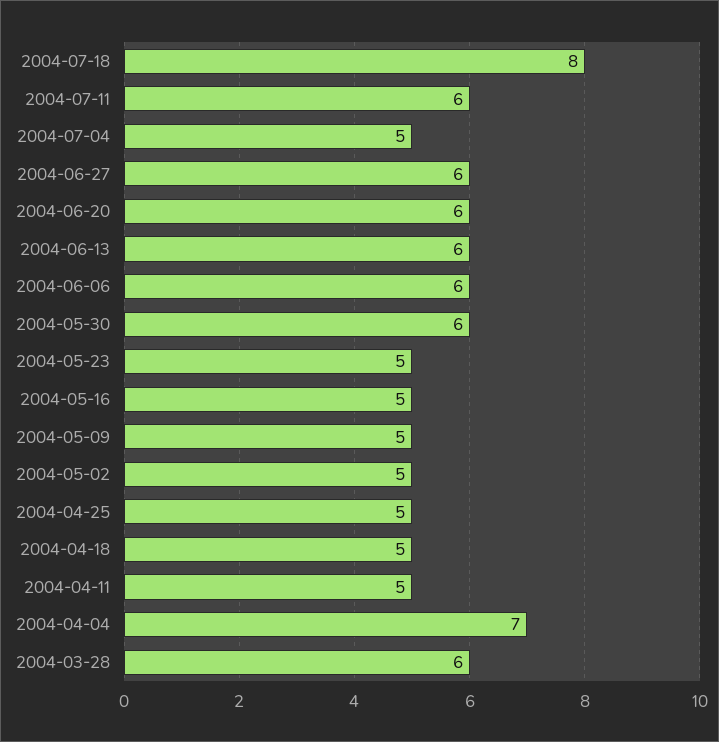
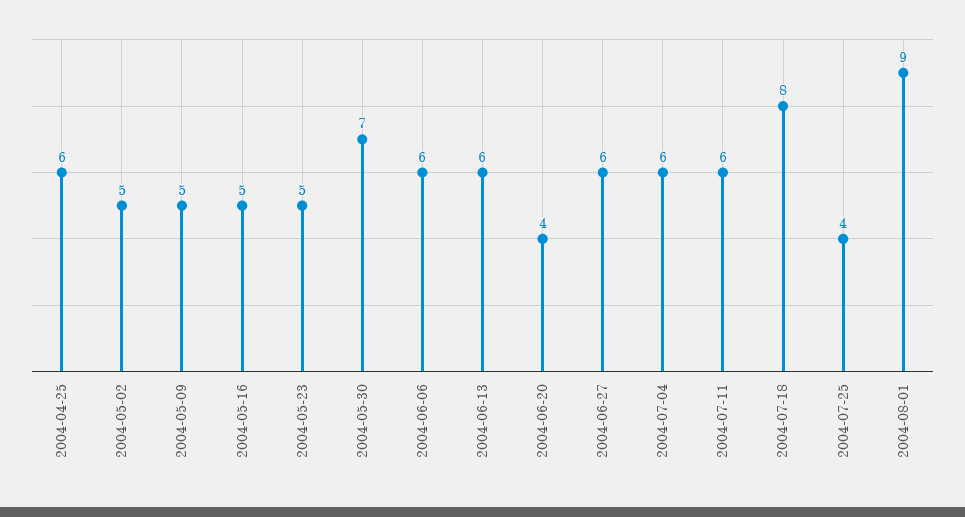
2004-07-04: 5 -> 6
2004-06-20: 6 -> 4
2004-05-30: 6 -> 7
2004-04-25: 5 -> 6
2004-04-18: 5 -> none
2004-04-11: 5 -> none
2004-04-04: 7 -> none
2004-03-28: 6 -> none
2004-07-25: none -> 4
2004-08-01: none -> 9

